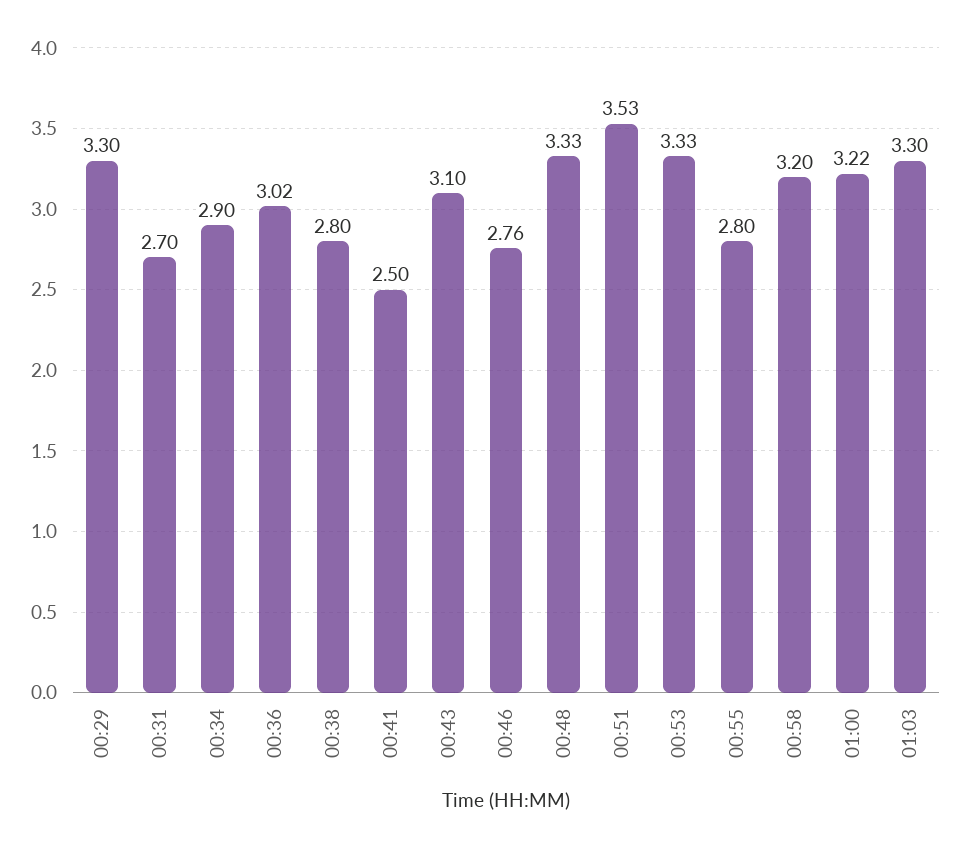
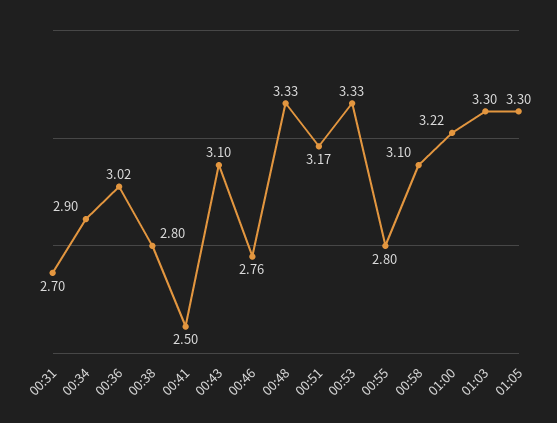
00:29: 3.3 -> none
00:51: 3.53 -> 3.17
00:58: 3.2 -> 3.1
01:05: none -> 3.3

